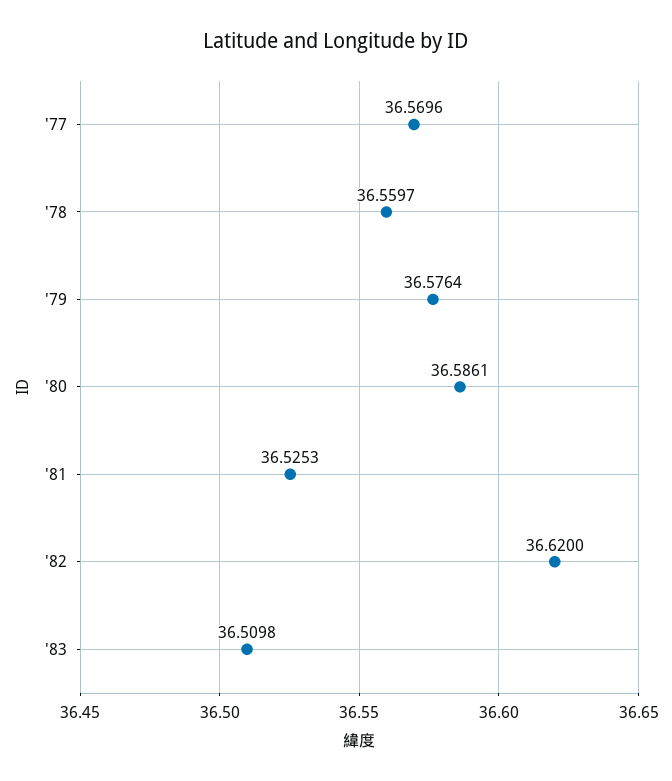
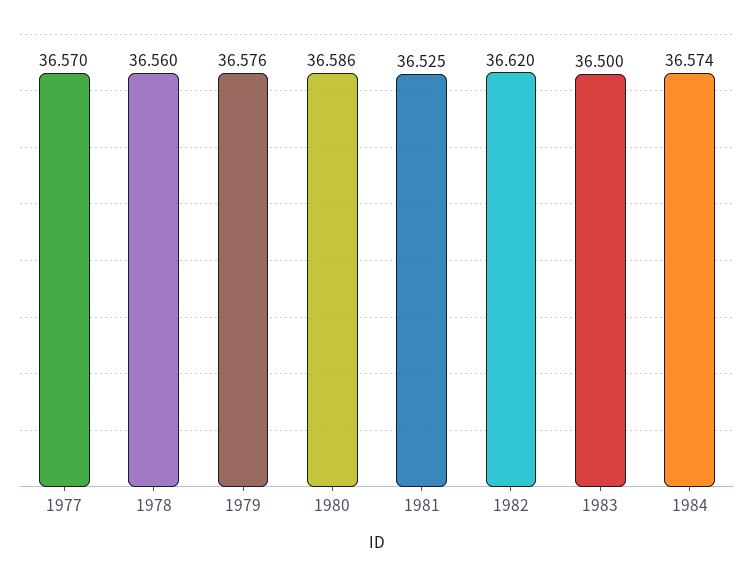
'83: 36.5098 -> 36.5
1984: none -> 36.574

